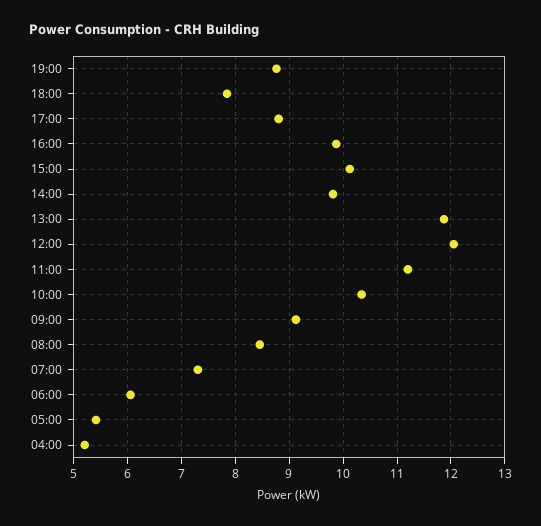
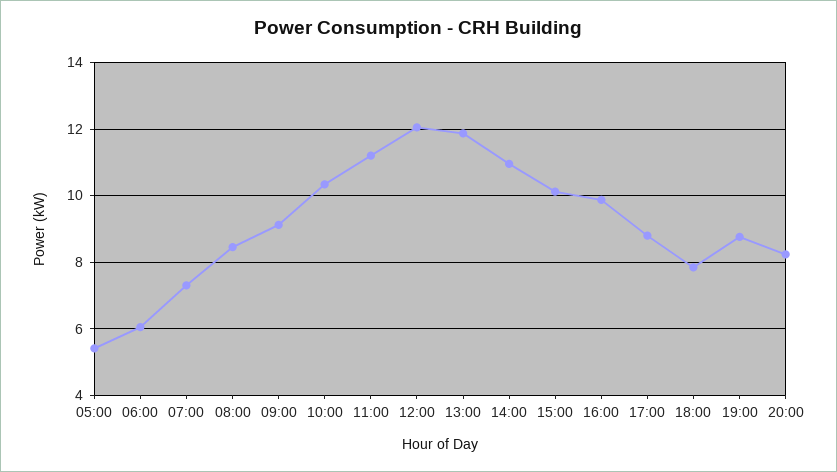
14:00: 9.8 -> 11
04:00: 5.2 -> none
20:00: none -> 8.2

